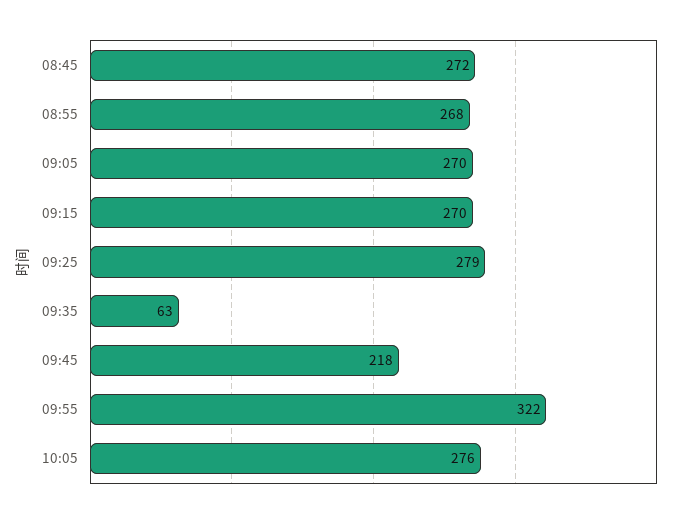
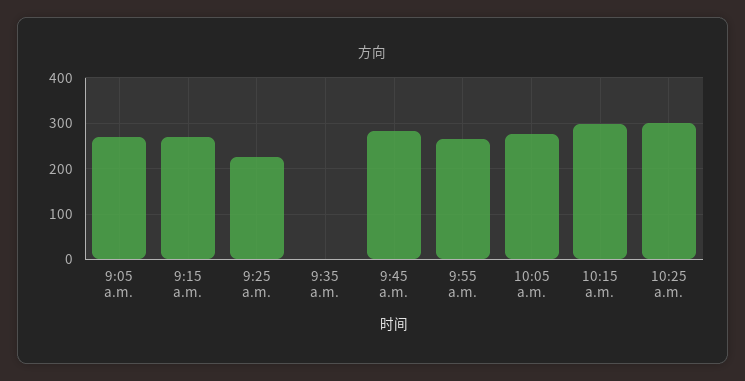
08:45: 272 -> none
08:55: 268 -> none
09:25: 279 -> 220
09:35: 63 -> 0
09:45: 218 -> 280
09:55: 322 -> 260
10:15 a.m.: none -> 300
10:25 a.m.: none -> 300

